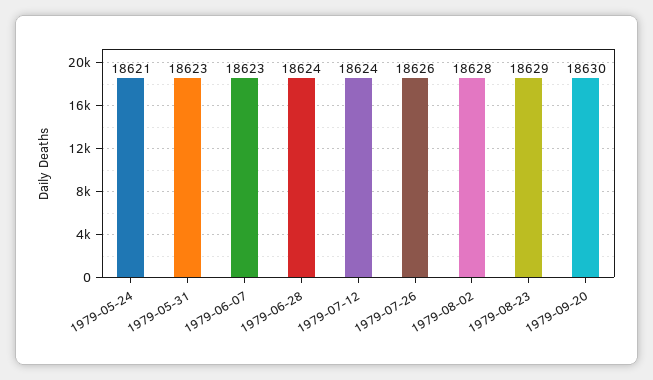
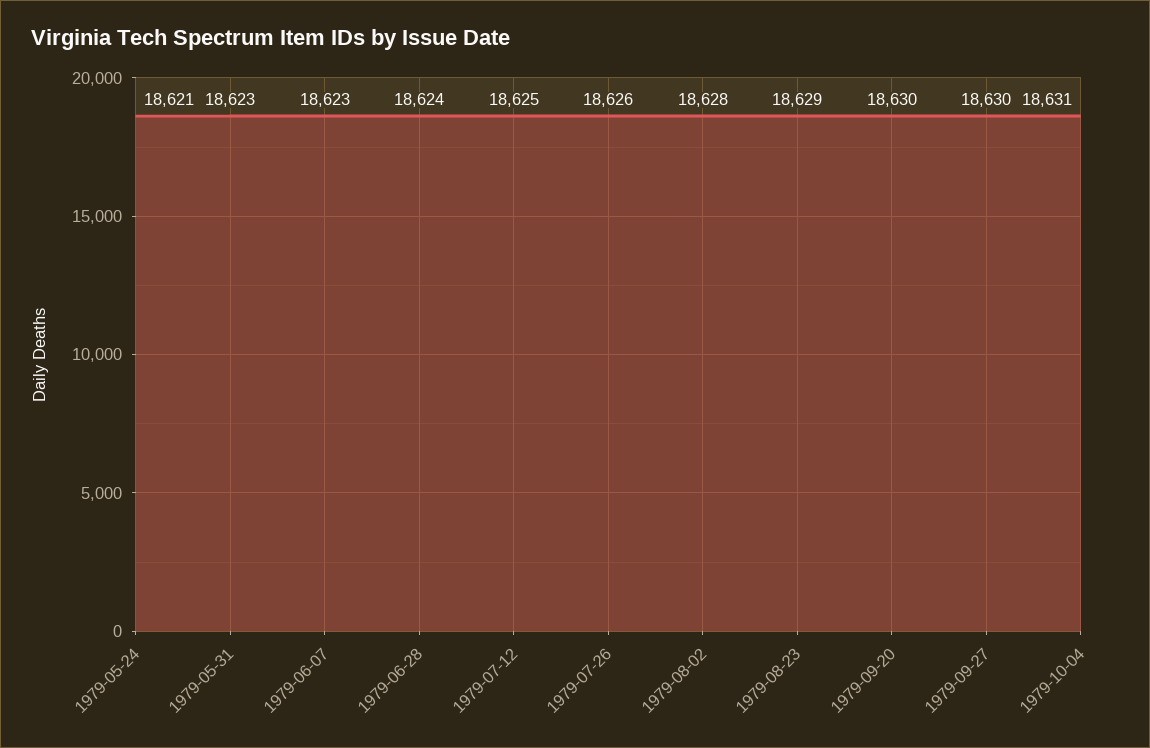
1979-07-12: 18624 -> 18625
1979-09-27: none -> 18630
1979-10-04: none -> 18631

